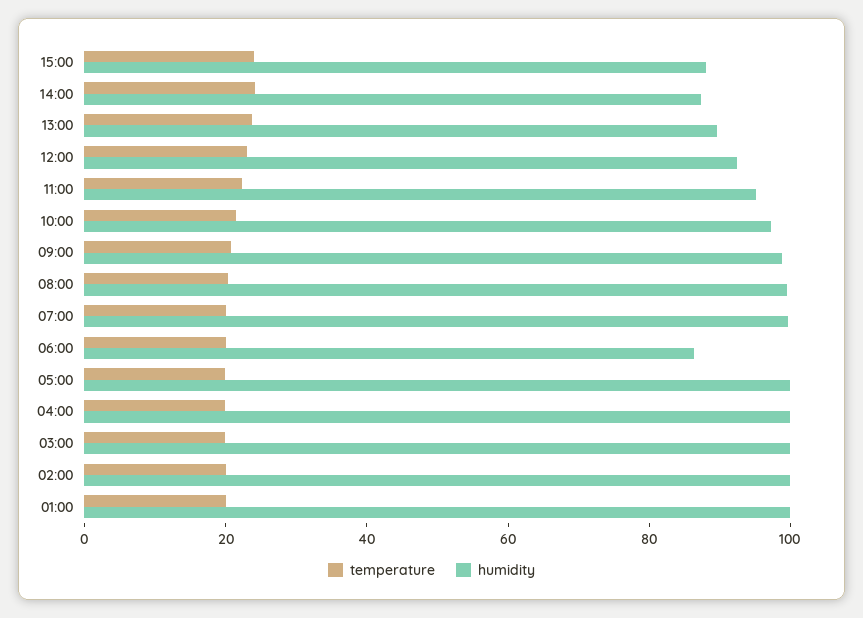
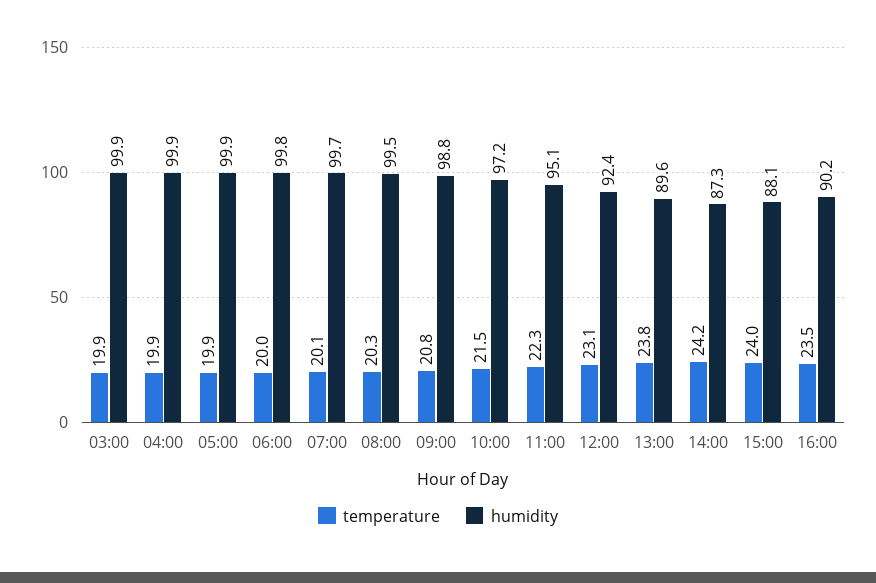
humidity, 06:00: 85 -> 99.8
temperature, 02:00: 20 -> none
humidity, 02:00: 100 -> none
temperature, 01:00: 20 -> none
humidity, 01:00: 100 -> none
temperature, 16:00: none -> 23.5
humidity, 16:00: none -> 90.2

